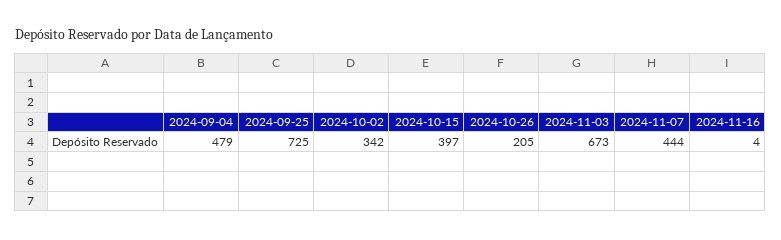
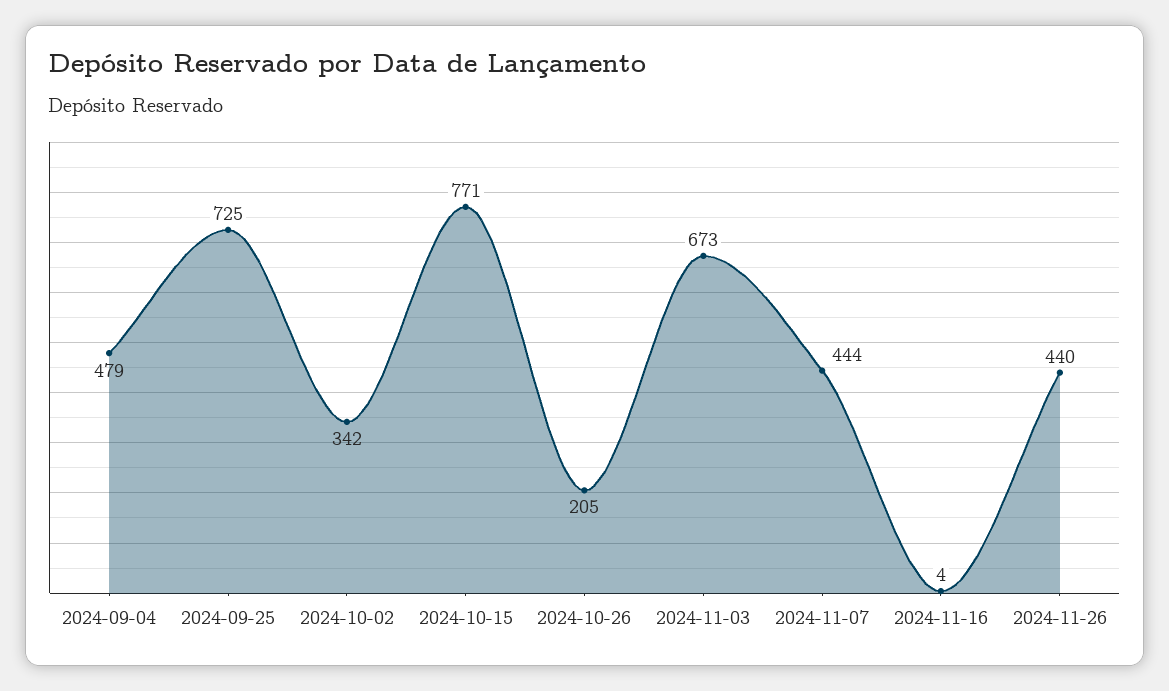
2024-10-15: 397 -> 771
2024-11-26: none -> 440

